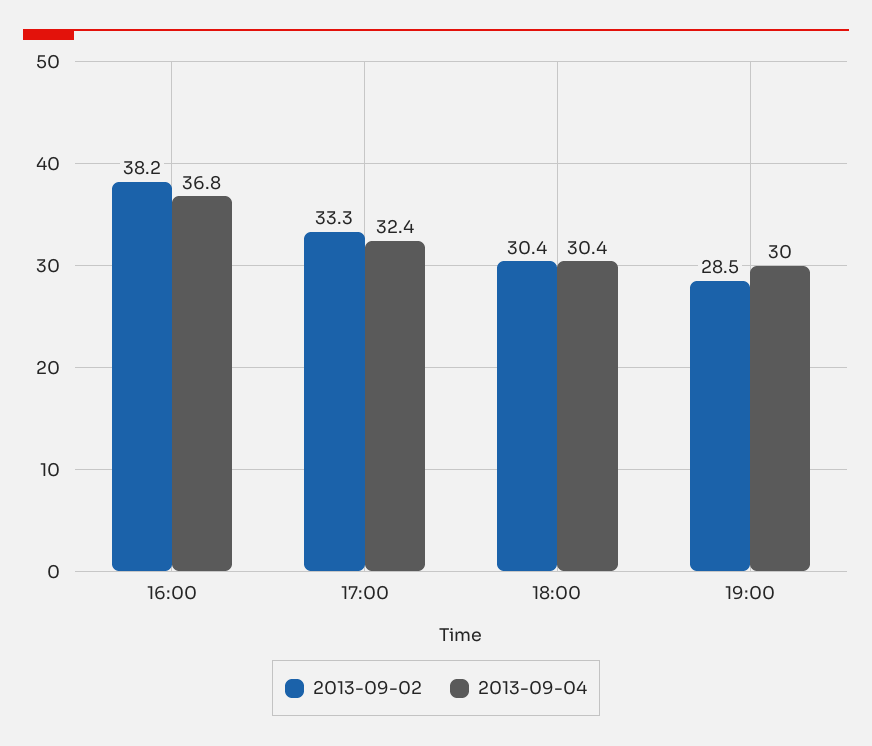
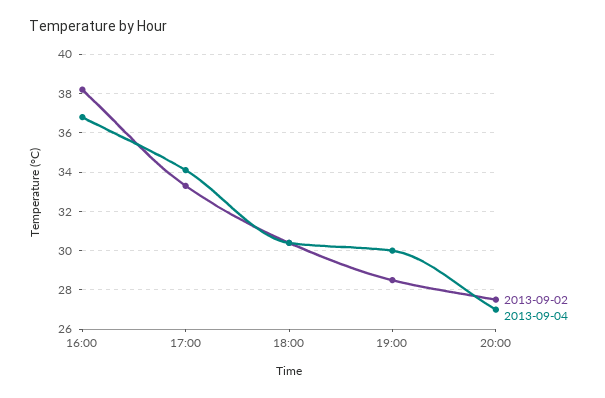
2013-09-04, 17:00: 32.4 -> 34
2013-09-02, 20:00: none -> 27.5
2013-09-04, 20:00: none -> 27

